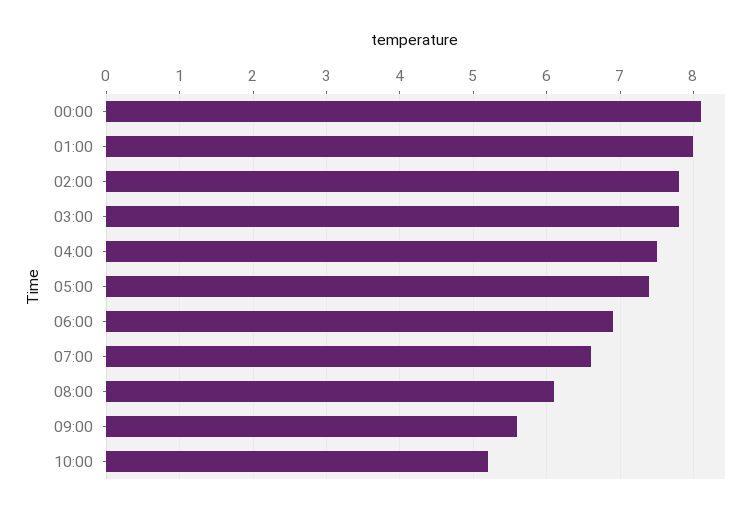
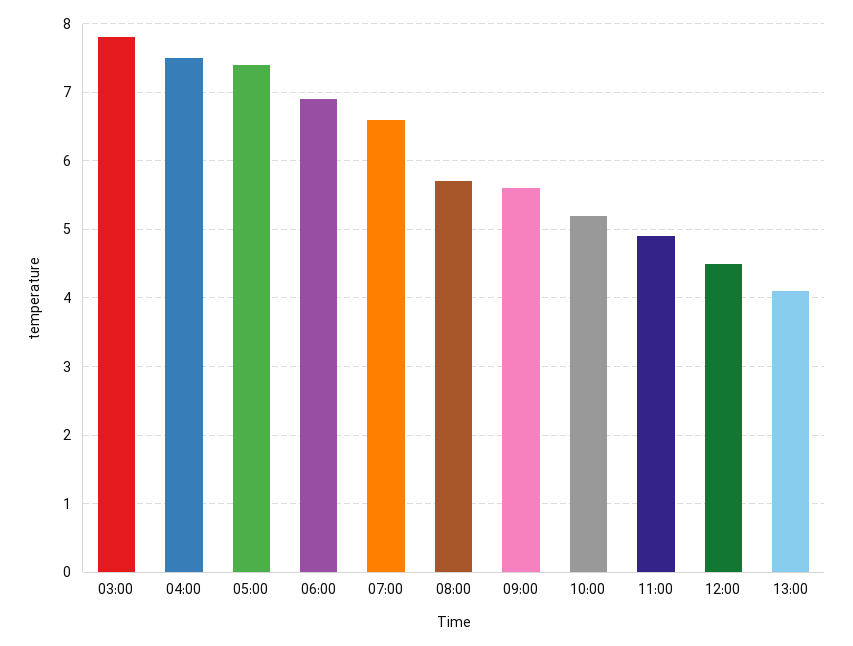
00:00: 8.1 -> none
01:00: 8 -> none
02:00: 7.8 -> none
08:00: 6.1 -> 5.7
11:00: none -> 4.9
12:00: none -> 4.5
13:00: none -> 4.1

